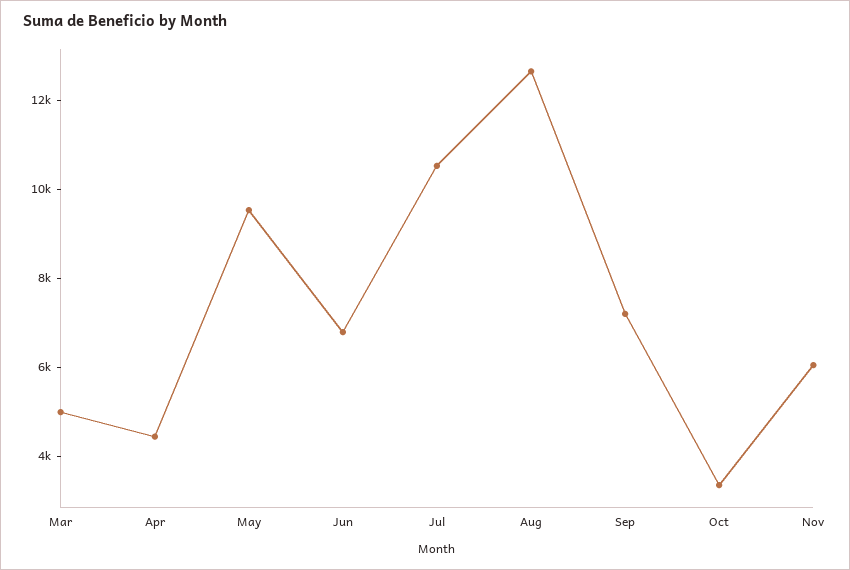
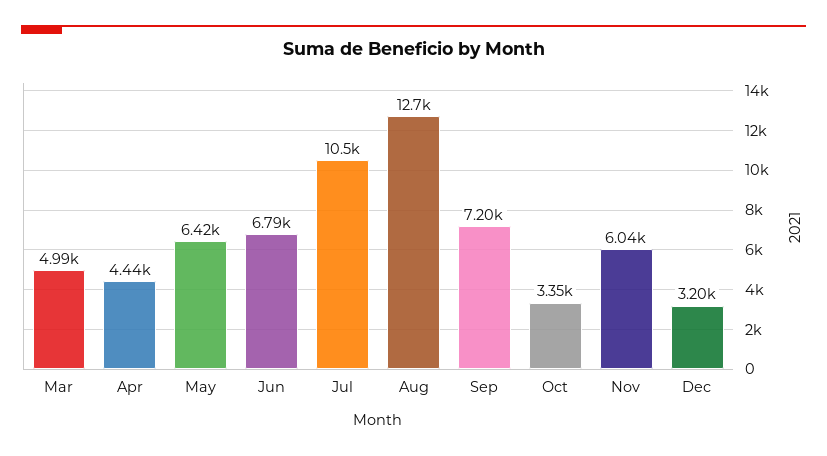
May: 9500 -> 6420
Dec: none -> 3200

